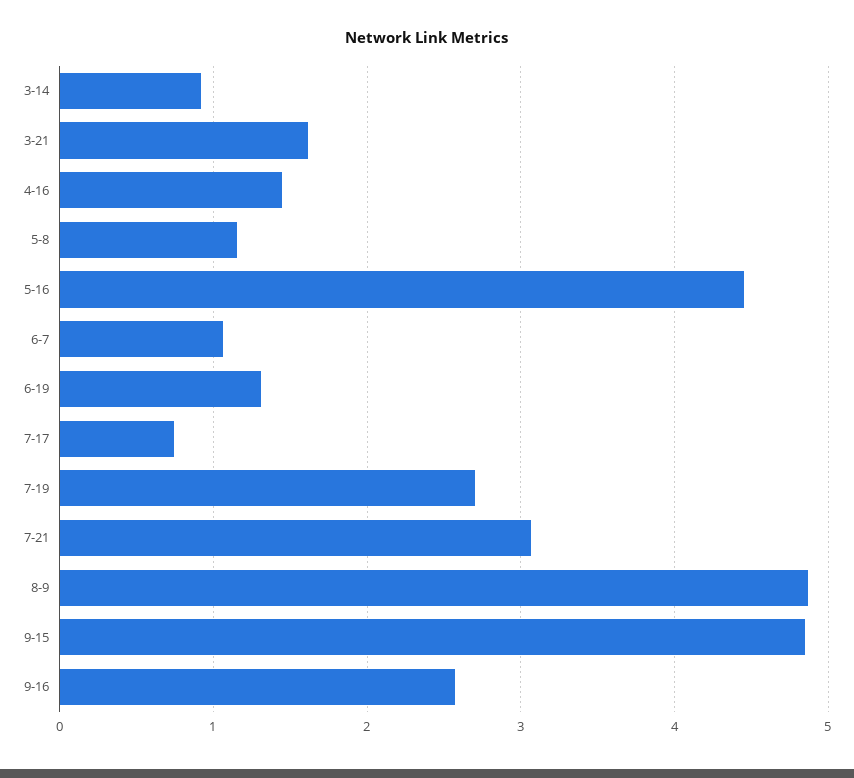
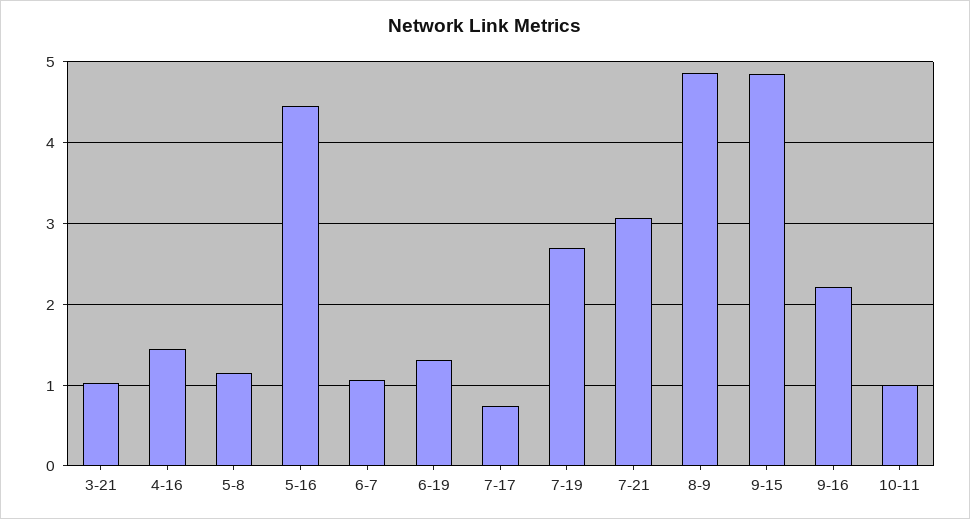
3-14: 0.9 -> none
3-21: 1.6 -> 1
9-16: 2.6 -> 2.2
10-11: none -> 1

